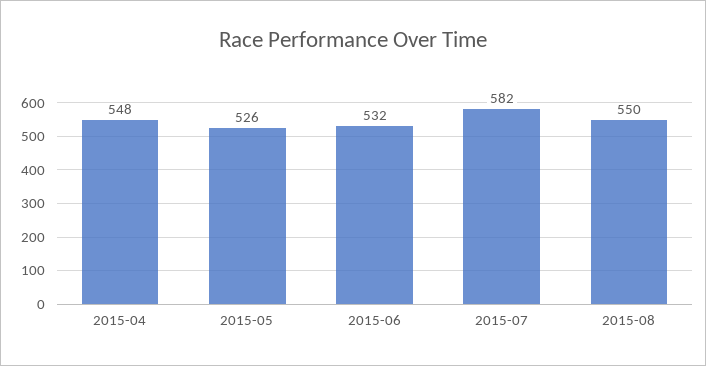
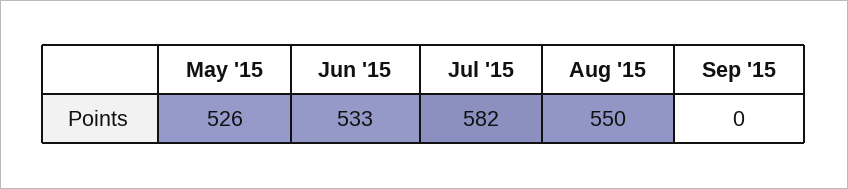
2015-04: 548 -> none
2015-06: 532 -> 533
Sep '15: none -> 0

